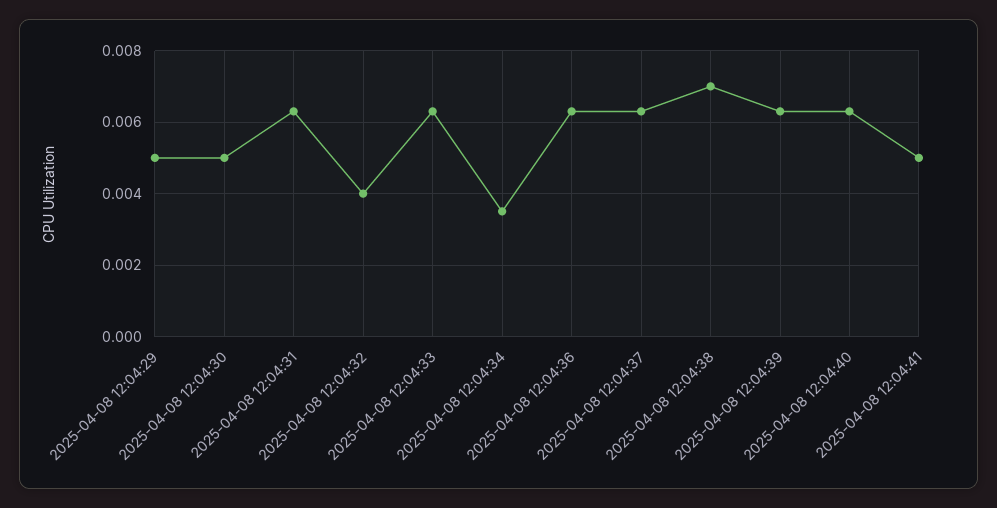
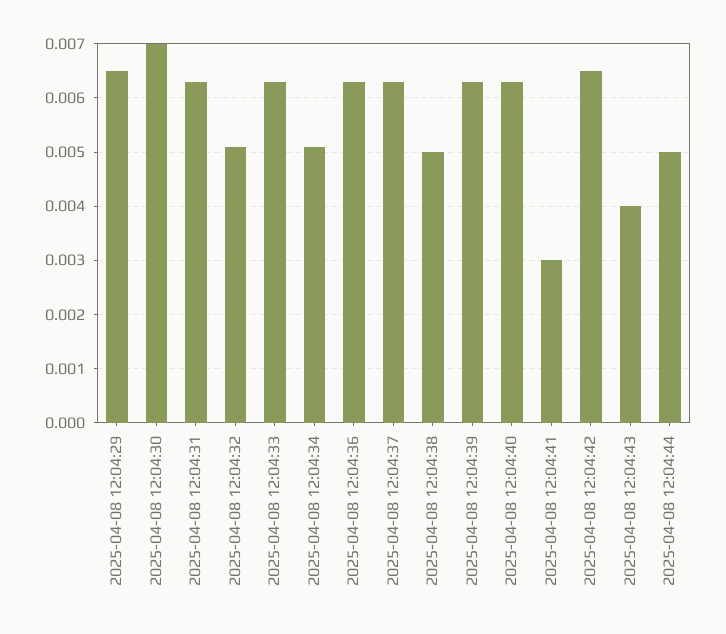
2025-04-08 12:04:29: 0.005 -> 0.0065
2025-04-08 12:04:30: 0.005 -> 0.007
2025-04-08 12:04:32: 0.004 -> 0.005
2025-04-08 12:04:34: 0.0035 -> 0.005
2025-04-08 12:04:38: 0.007 -> 0.005
2025-04-08 12:04:41: 0.005 -> 0.003
2025-04-08 12:04:42: none -> 0.0065
2025-04-08 12:04:43: none -> 0.004
2025-04-08 12:04:44: none -> 0.005

